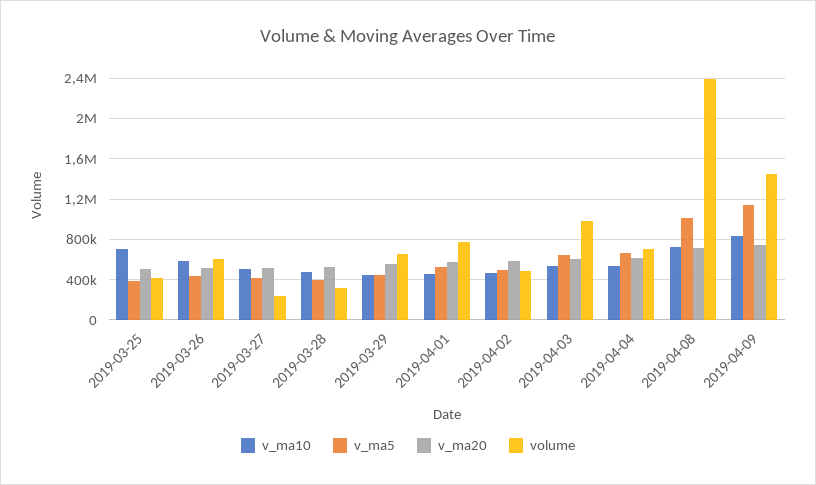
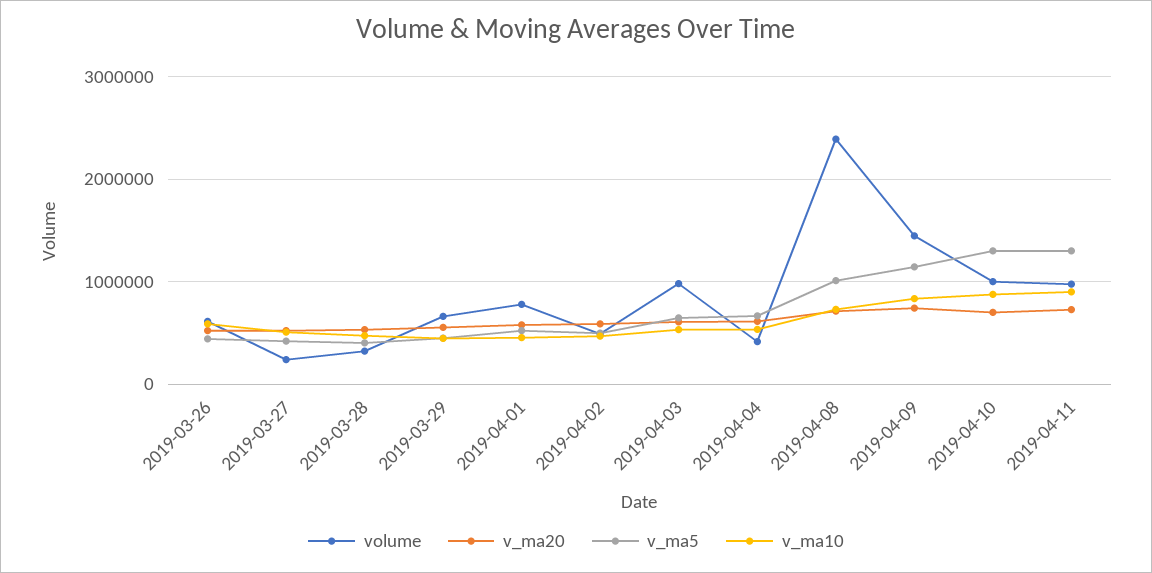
v_ma10, 2019-03-25: 700000 -> none
v_ma5, 2019-03-25: 400000 -> none
v_ma20, 2019-03-25: 500000 -> none
volume, 2019-03-25: 400000 -> none
volume, 2019-04-04: 700000 -> 400000
volume, 2019-04-10: none -> 1000000
v_ma20, 2019-04-10: none -> 700000
v_ma5, 2019-04-10: none -> 1300000
v_ma10, 2019-04-10: none -> 900000
volume, 2019-04-11: none -> 1000000
v_ma20, 2019-04-11: none -> 700000
v_ma5, 2019-04-11: none -> 1300000
v_ma10, 2019-04-11: none -> 900000

